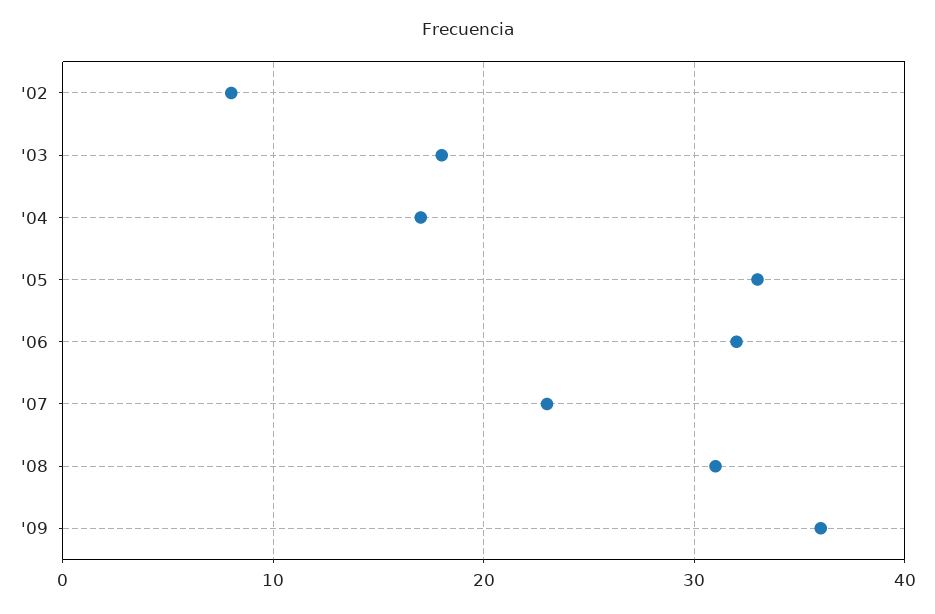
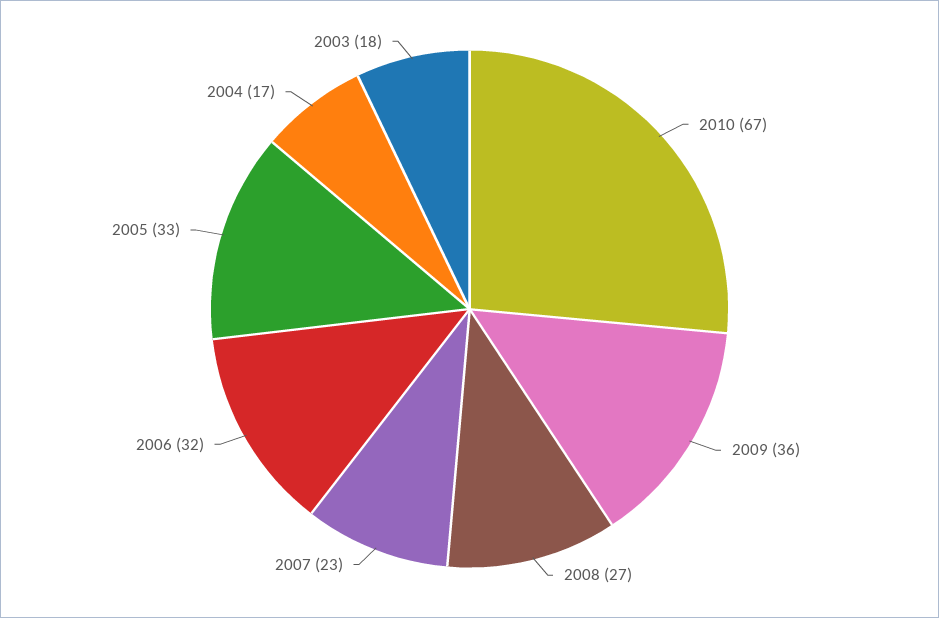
'02: 8 -> none
'08: 31 -> 27
2010: none -> 67

